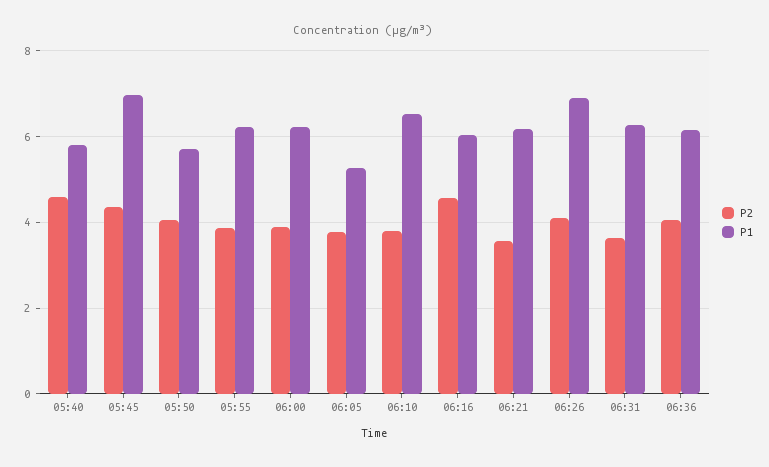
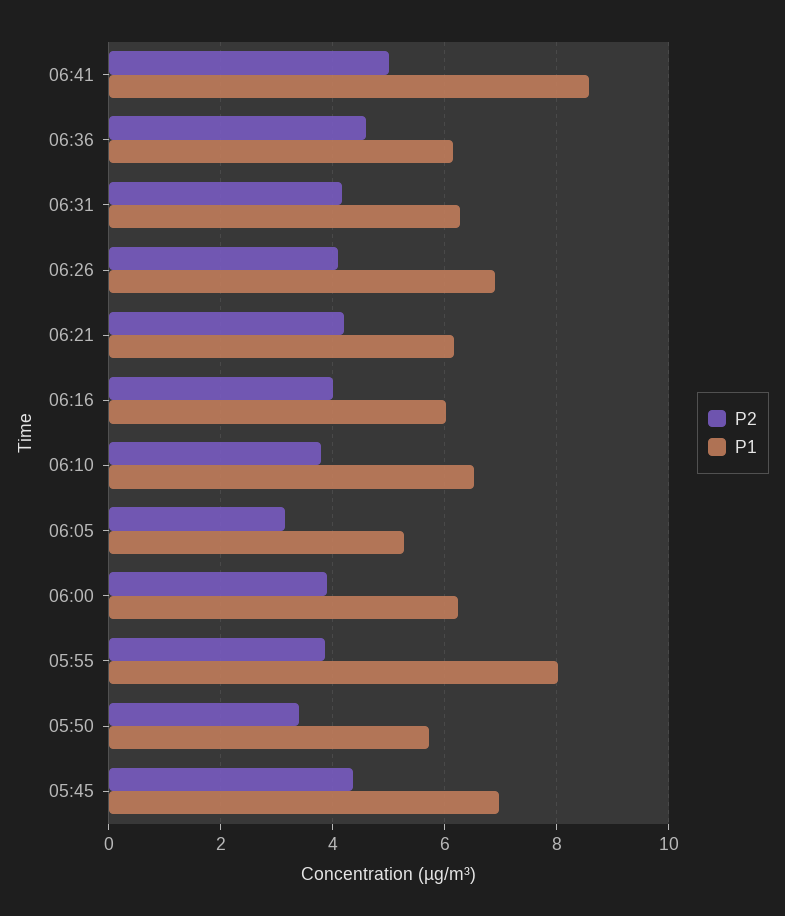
P2, 05:40: 4.6 -> none
P1, 05:40: 5.8 -> none
P2, 05:50: 4 -> 3.4
P1, 05:55: 6.2 -> 8
P2, 06:05: 3.8 -> 3.2
P2, 06:16: 4.6 -> 4
P2, 06:21: 3.6 -> 4.2
P2, 06:31: 3.6 -> 4.2
P2, 06:36: 4 -> 4.6
P2, 06:41: none -> 5
P1, 06:41: none -> 8.6

